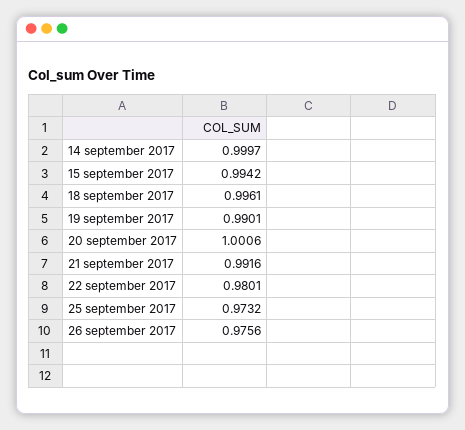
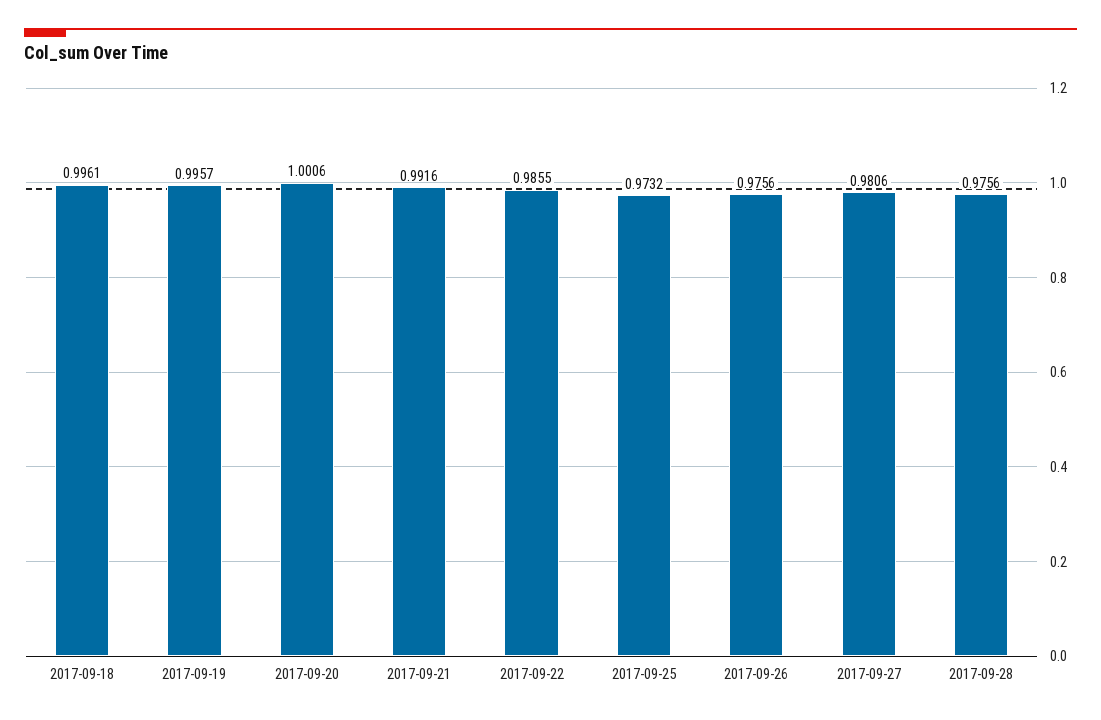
14 september 2017: 0.9997 -> none
15 september 2017: 0.9942 -> none
19 september 2017: 0.9901 -> 0.9957
22 september 2017: 0.9801 -> 0.9855
2017-09-27: none -> 0.9806
2017-09-28: none -> 0.9756

